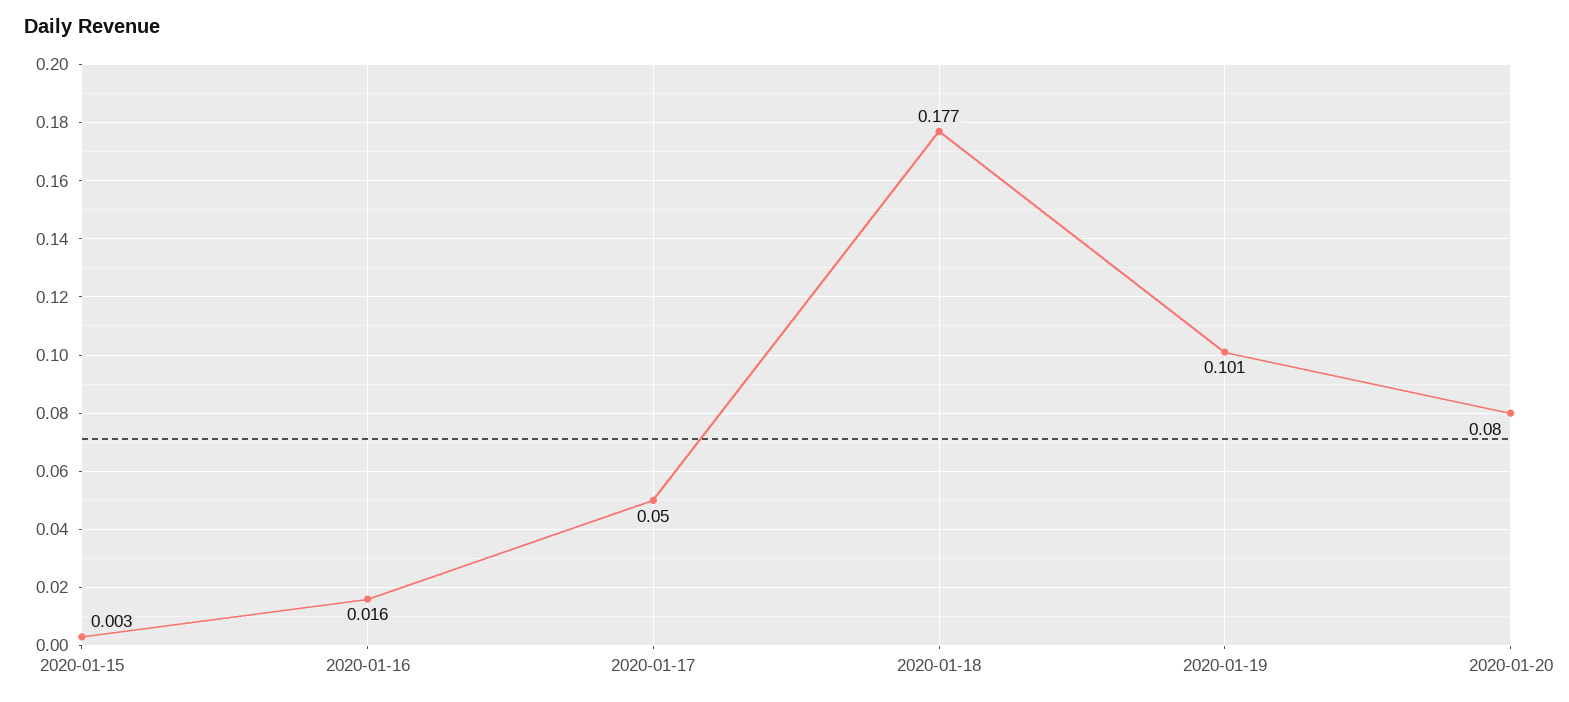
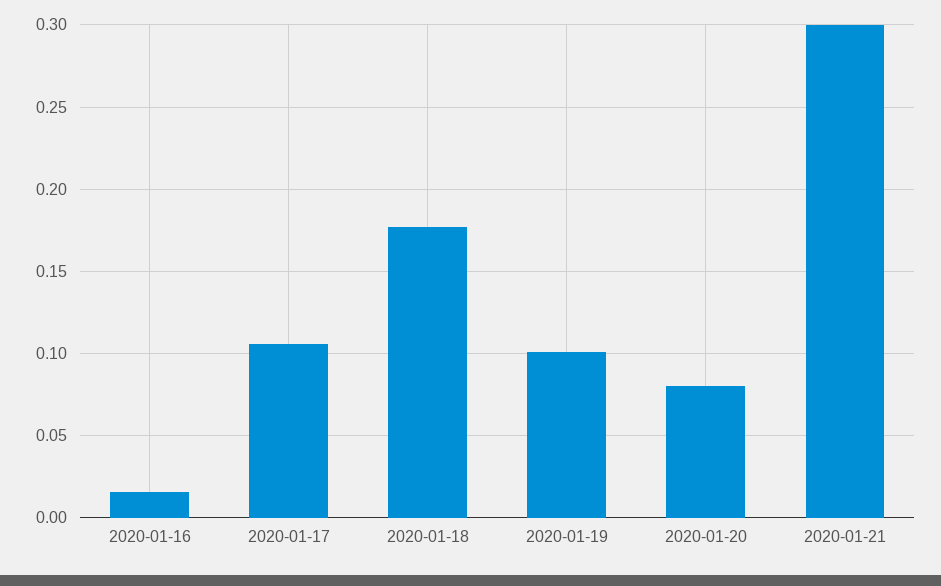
2020-01-15: 0.003 -> none
2020-01-17: 0.05 -> 0.105
2020-01-21: none -> 0.3

